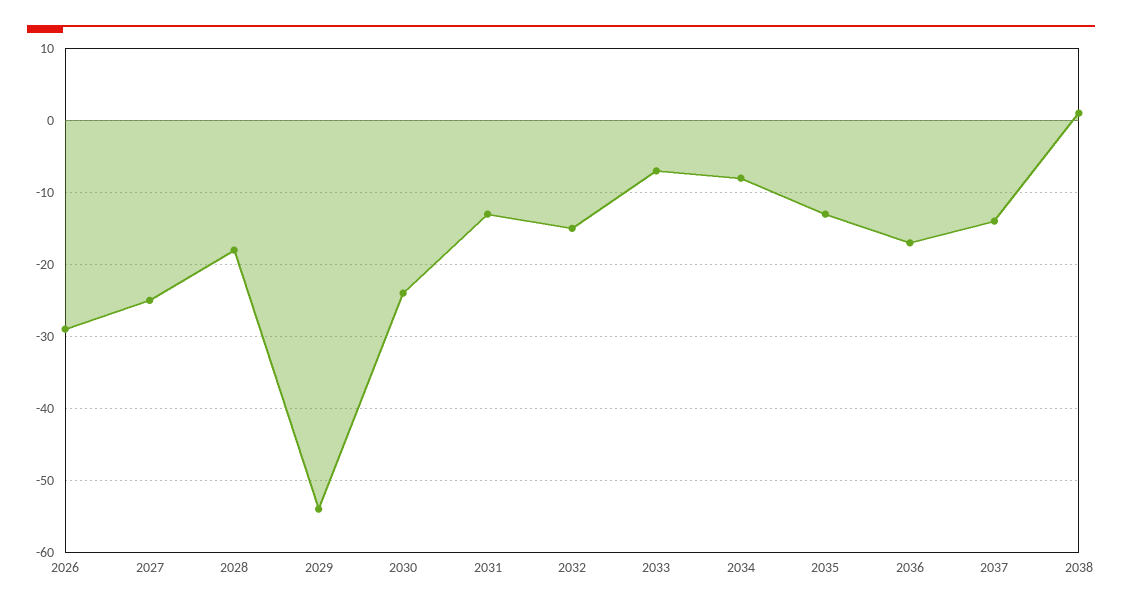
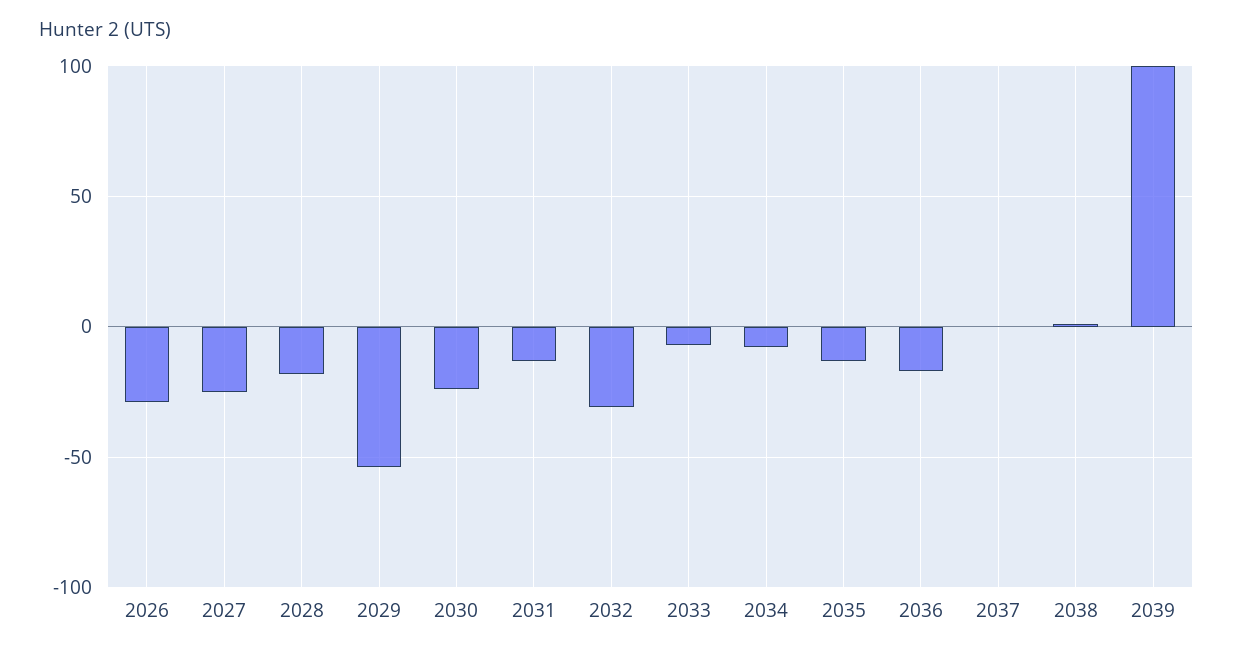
2032: -15 -> -30
2037: -14 -> 0
2039: none -> 100

